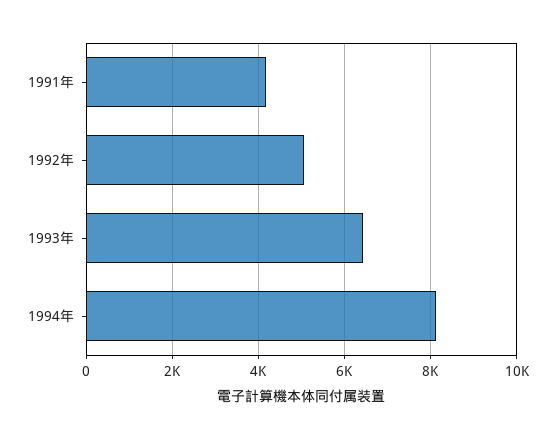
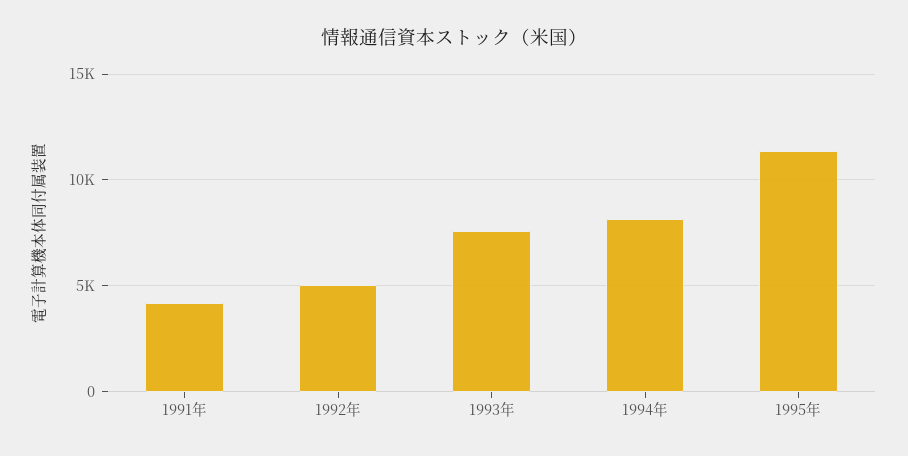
1993年: 6400 -> 7500
1995年: none -> 11500

